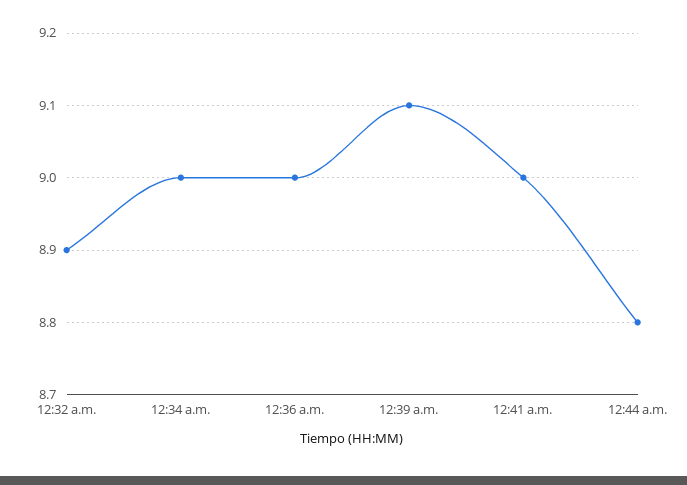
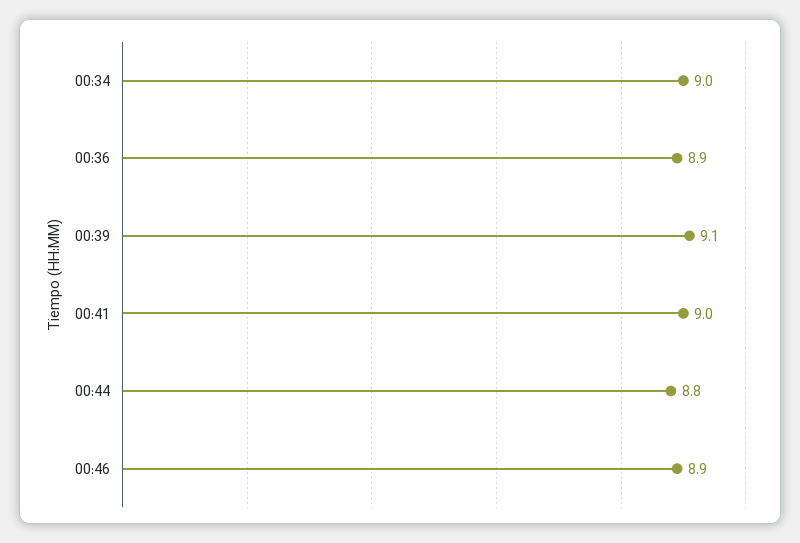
12:32 a.m.: 8.9 -> none
12:36 a.m.: 9 -> 8.9
00:46: none -> 8.9

